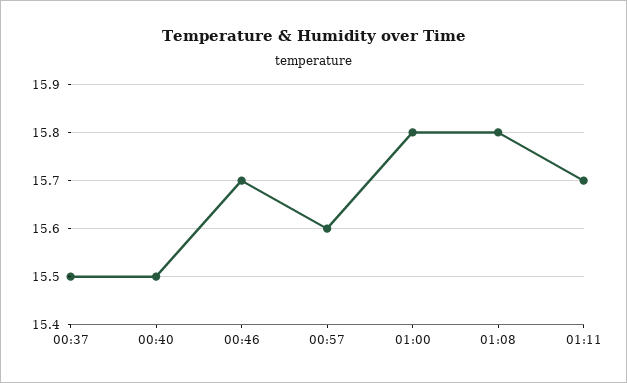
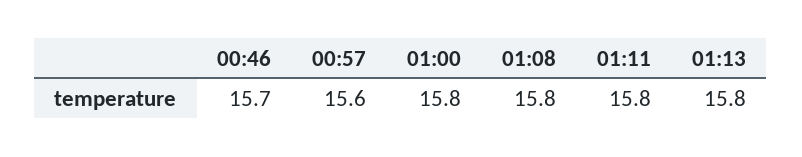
00:37: 15.5 -> none
00:40: 15.5 -> none
01:11: 15.7 -> 15.8
01:13: none -> 15.8

